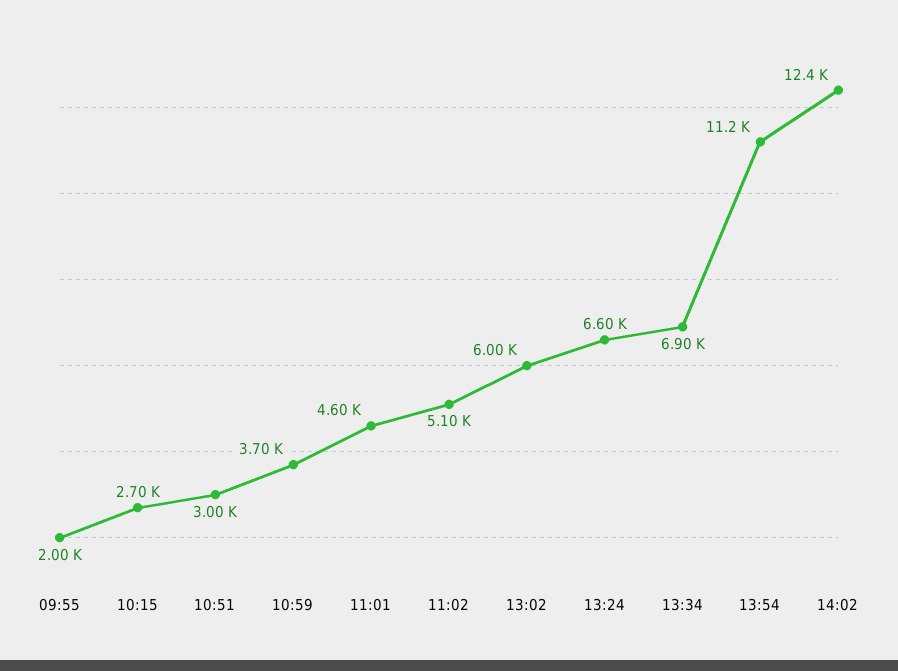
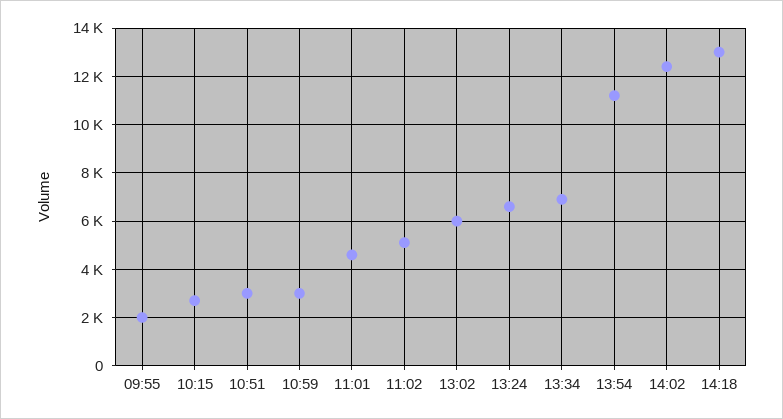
10:59: 3700 -> 3000
14:18: none -> 13000

